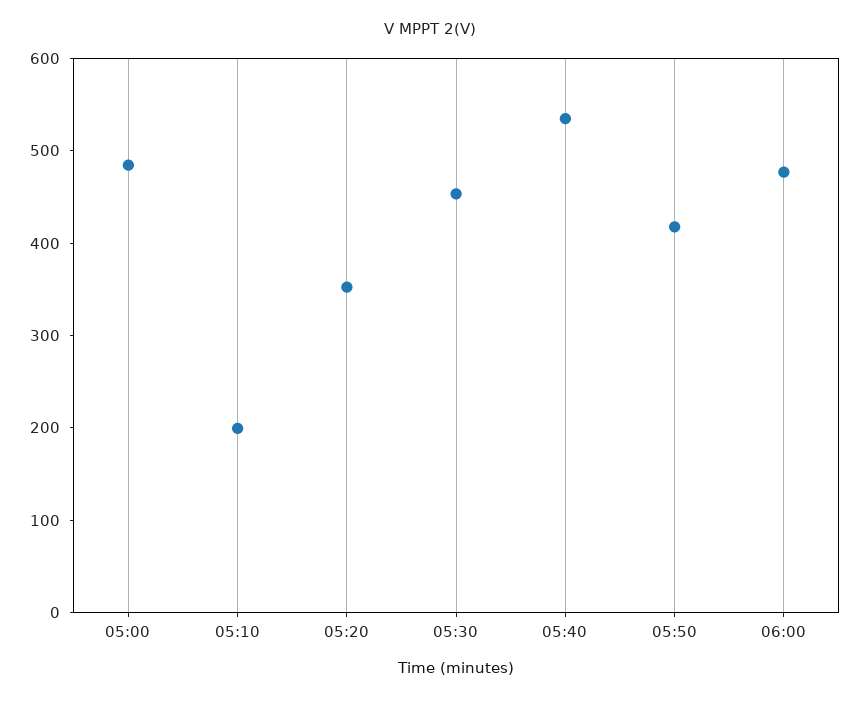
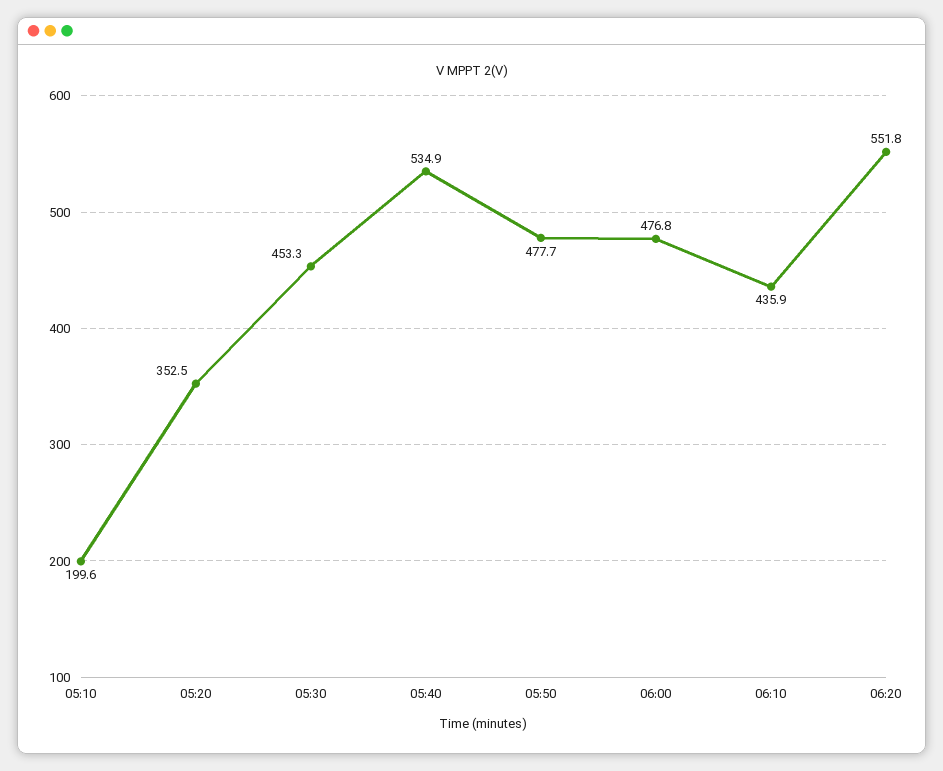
05:00: 480 -> none
05:50: 420 -> 477.7
06:10: none -> 435.9
06:20: none -> 551.8

